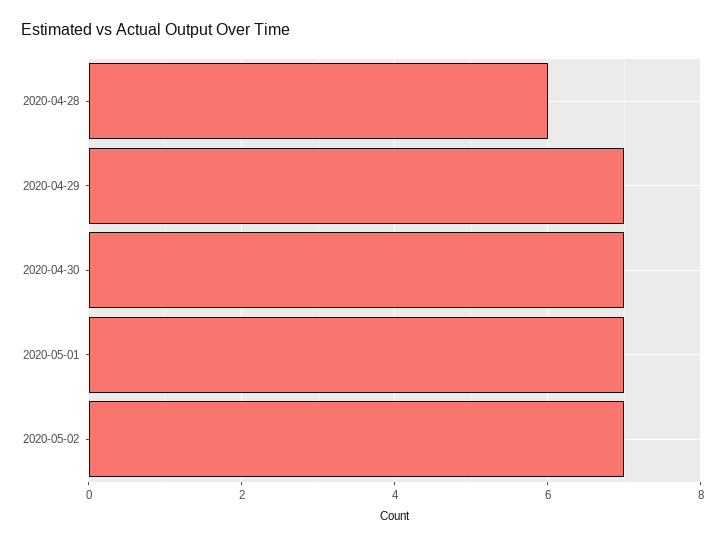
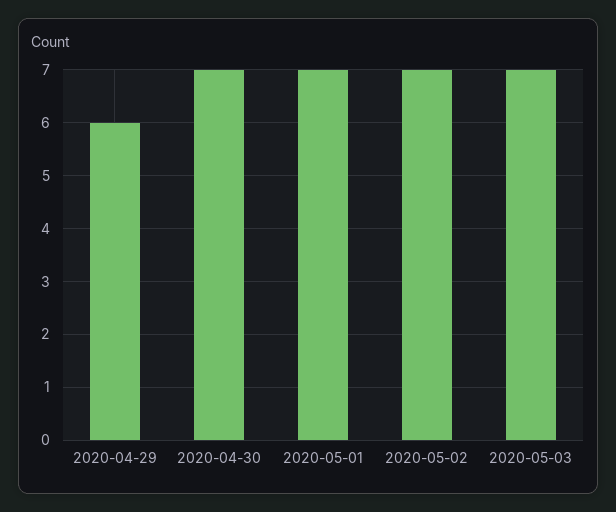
2020-04-28: 6 -> none
2020-04-29: 7 -> 6
2020-05-03: none -> 7

